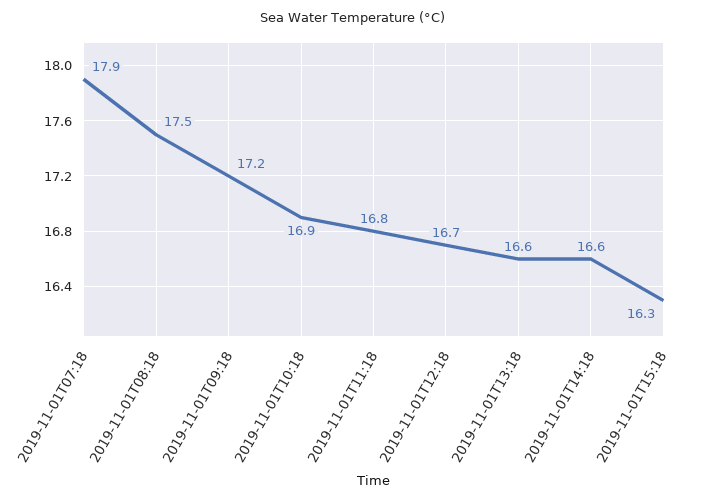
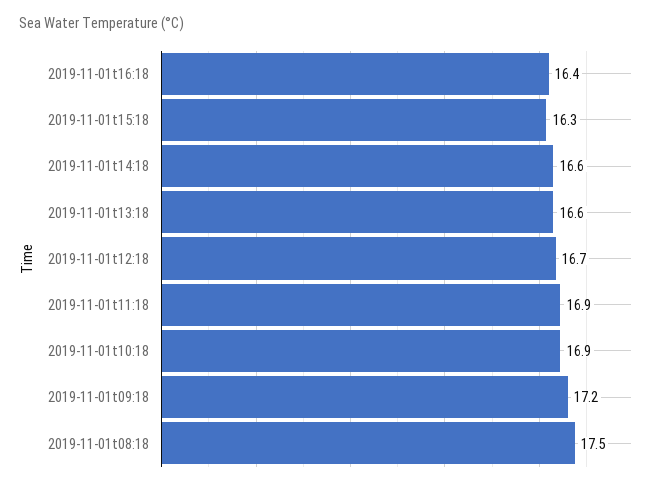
2019-11-01T07:18: 17.9 -> none
2019-11-01T11:18: 16.8 -> 16.9
2019-11-01t16:18: none -> 16.4

